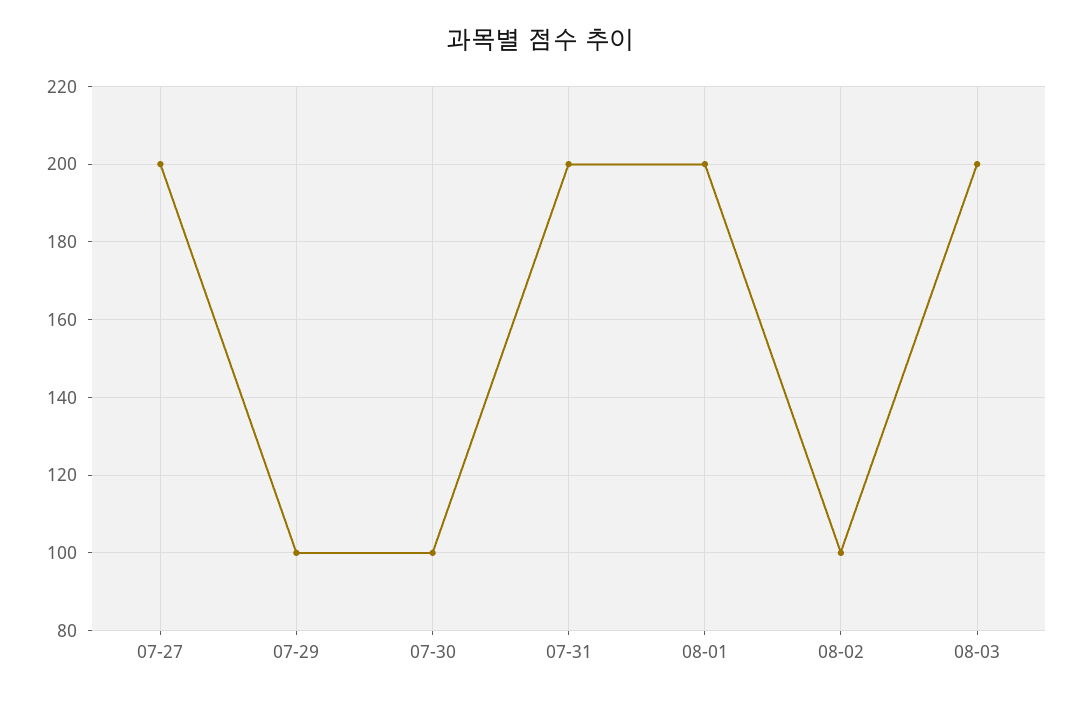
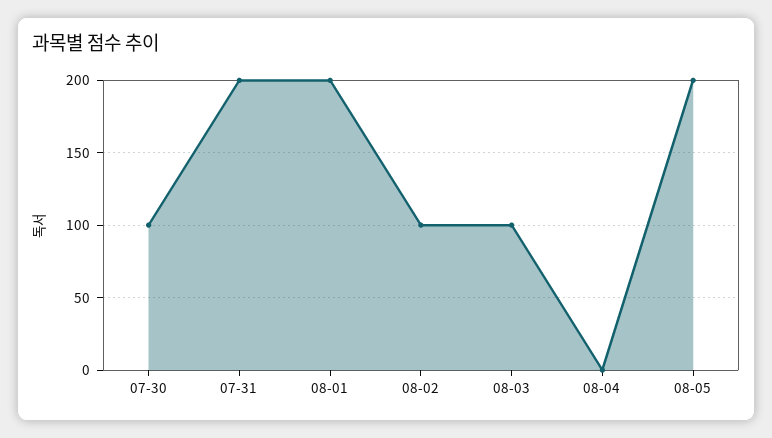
07-27: 200 -> none
07-29: 100 -> none
08-03: 200 -> 100
08-04: none -> 0
08-05: none -> 200

